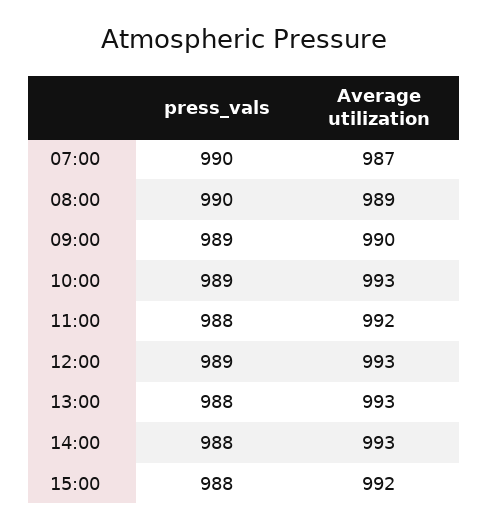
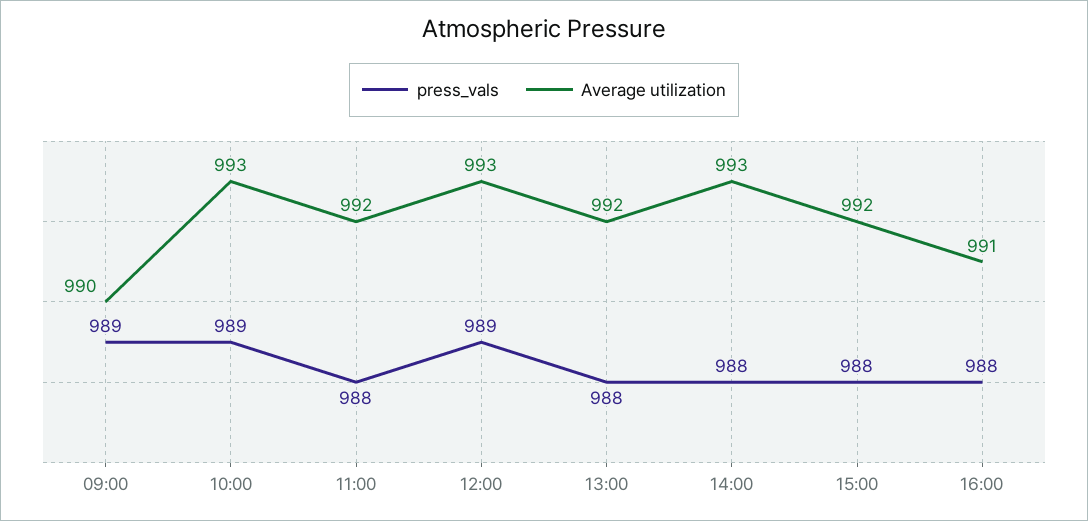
press_vals, 07:00: 990 -> none
Average utilization, 07:00: 987 -> none
press_vals, 08:00: 990 -> none
Average utilization, 08:00: 989 -> none
Average utilization, 13:00: 993 -> 992
press_vals, 16:00: none -> 988
Average utilization, 16:00: none -> 991

